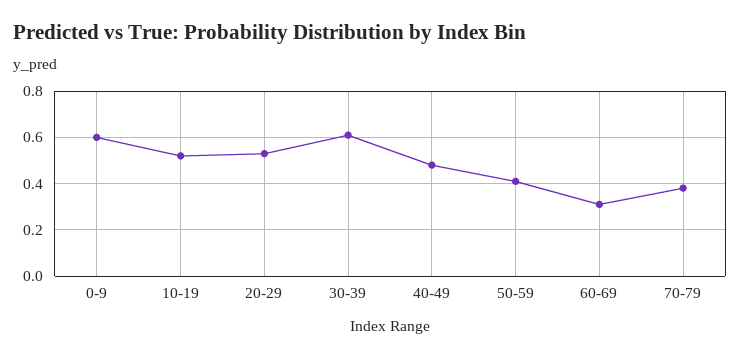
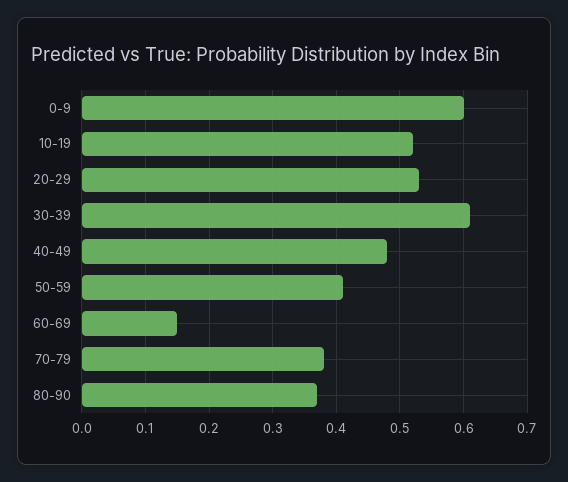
60-69: 0.3 -> 0.15
80-90: none -> 0.37

